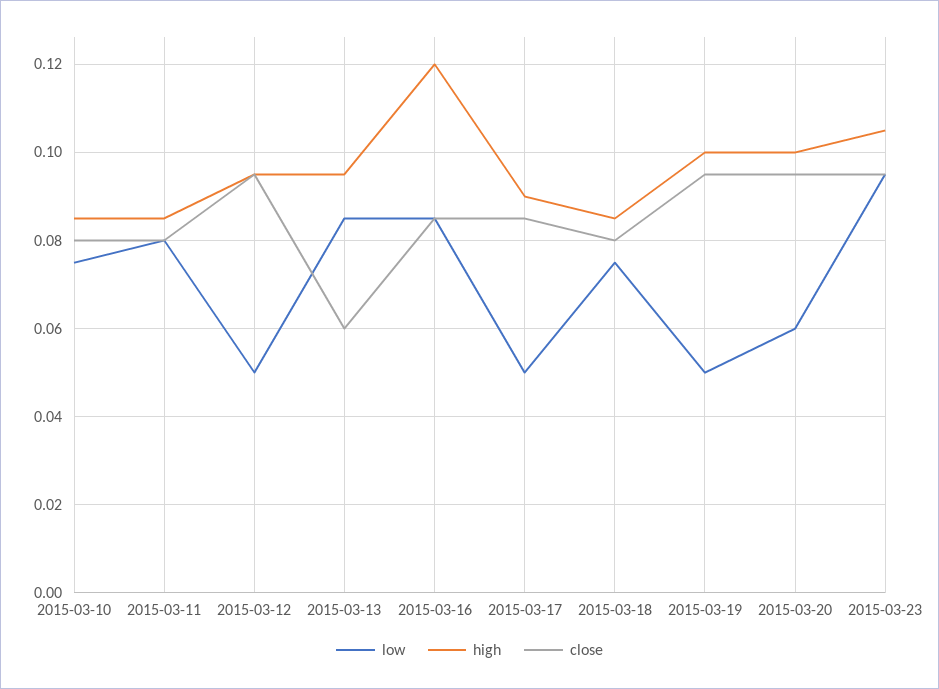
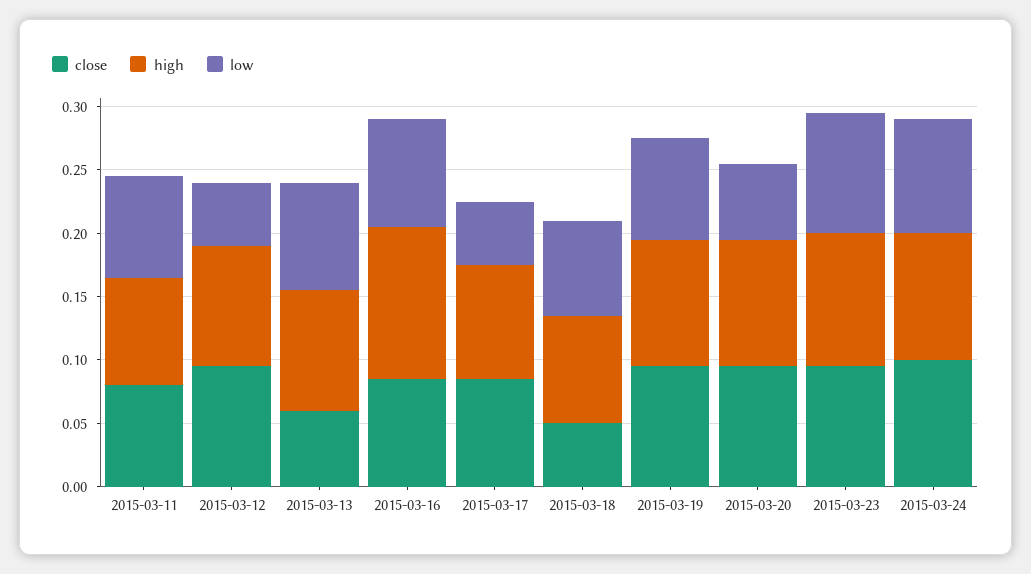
low, 2015-03-10: 0.075 -> none
high, 2015-03-10: 0.085 -> none
close, 2015-03-10: 0.08 -> none
close, 2015-03-18: 0.08 -> 0.05
low, 2015-03-19: 0.05 -> 0.08
close, 2015-03-24: none -> 0.1
high, 2015-03-24: none -> 0.1
low, 2015-03-24: none -> 0.09

